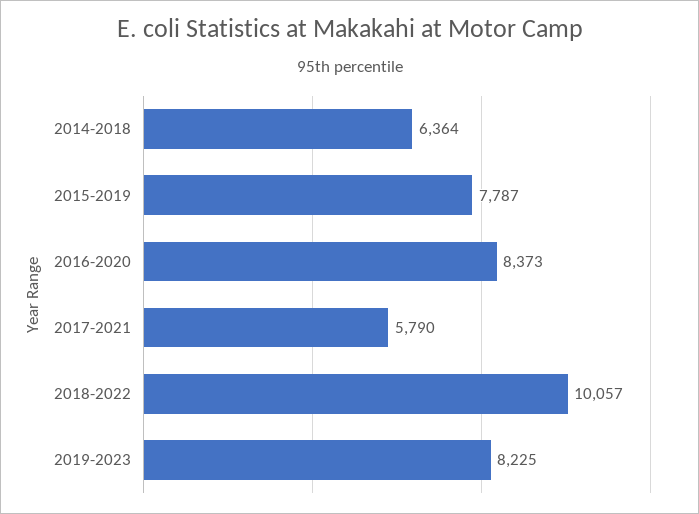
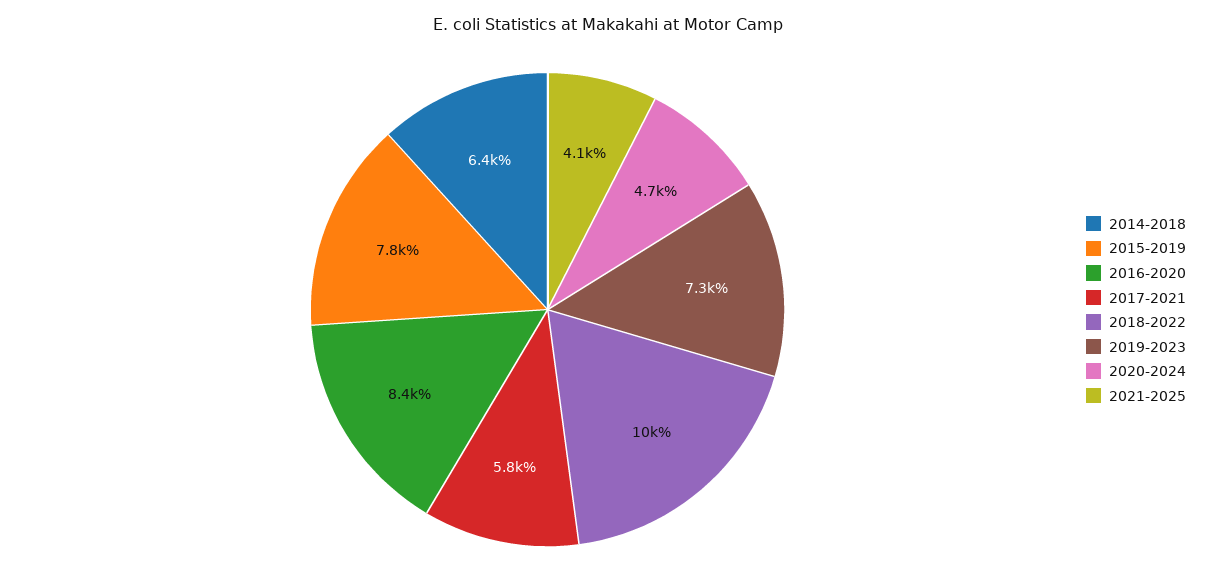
2019-2023: 8225 -> 7300
2020-2024: none -> 4700
2021-2025: none -> 4100

